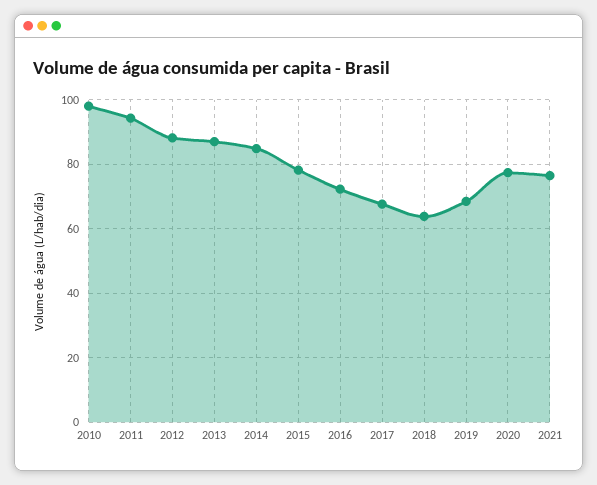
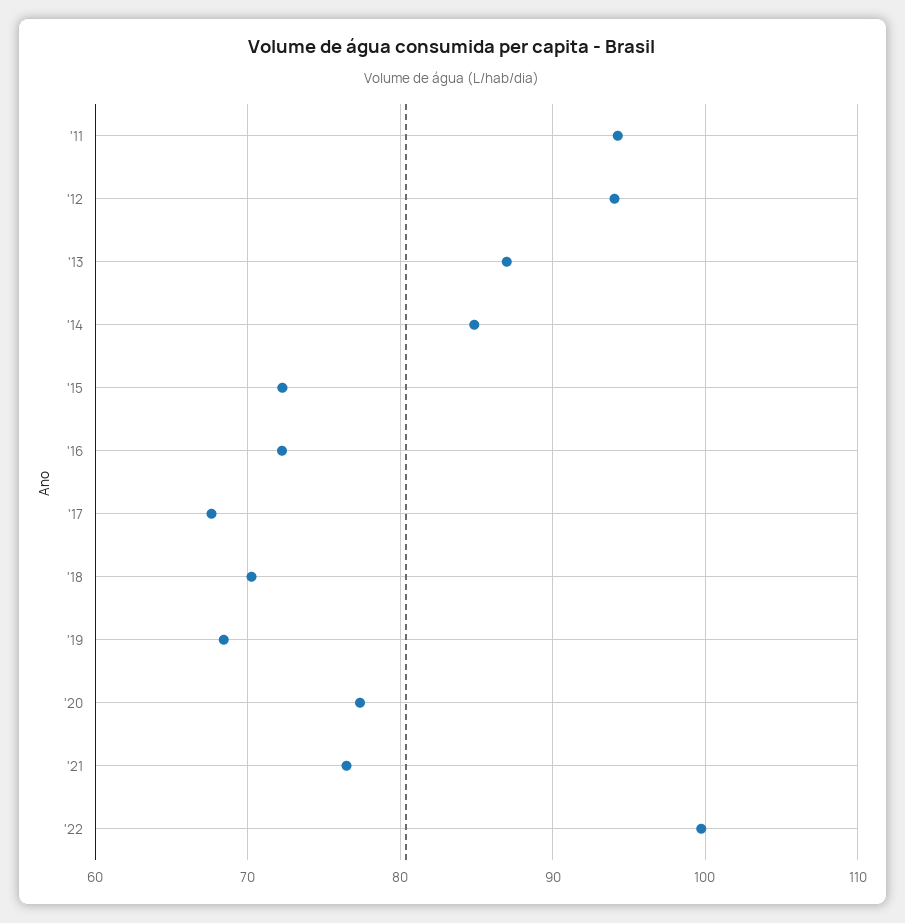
2010: 98 -> none
2012: 88 -> 94
2015: 78 -> 72
2018: 64 -> 70
'22: none -> 100

